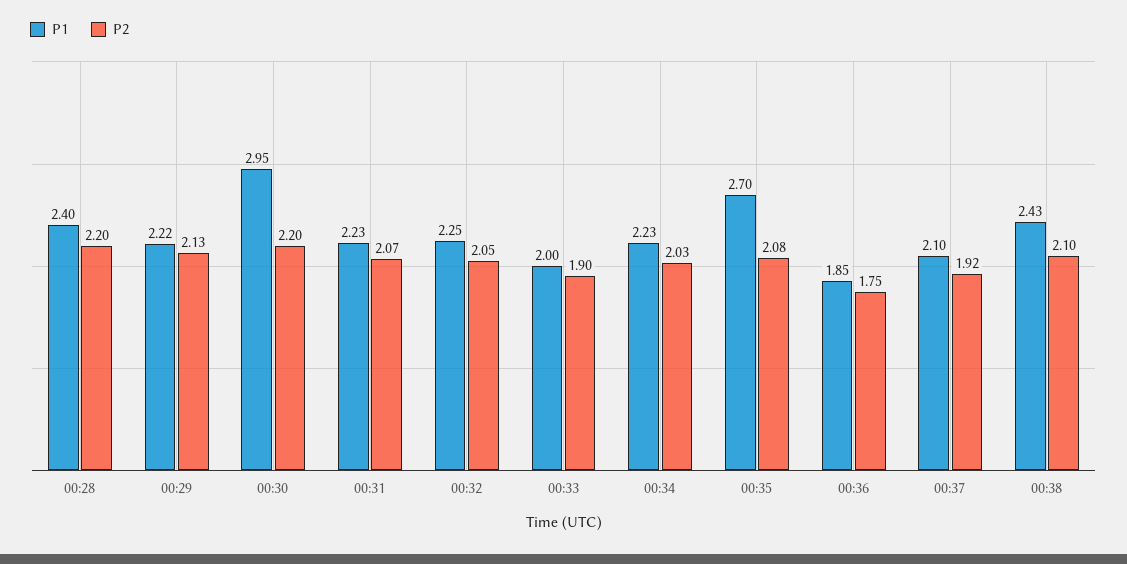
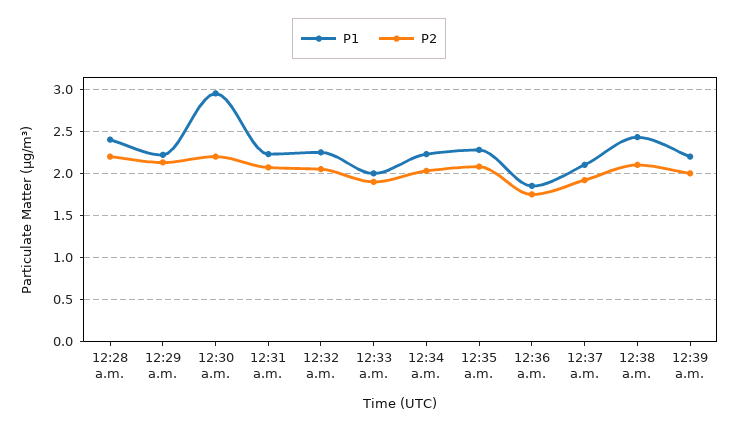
P1, 00:35: 2.7 -> 2.3
P1, 12:39 a.m.: none -> 2.2
P2, 12:39 a.m.: none -> 2

